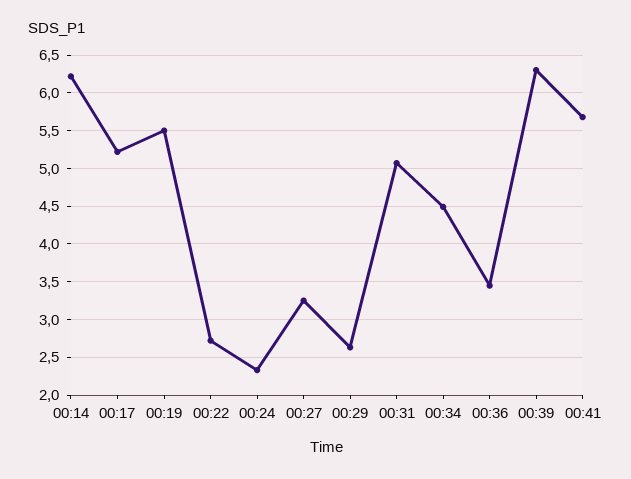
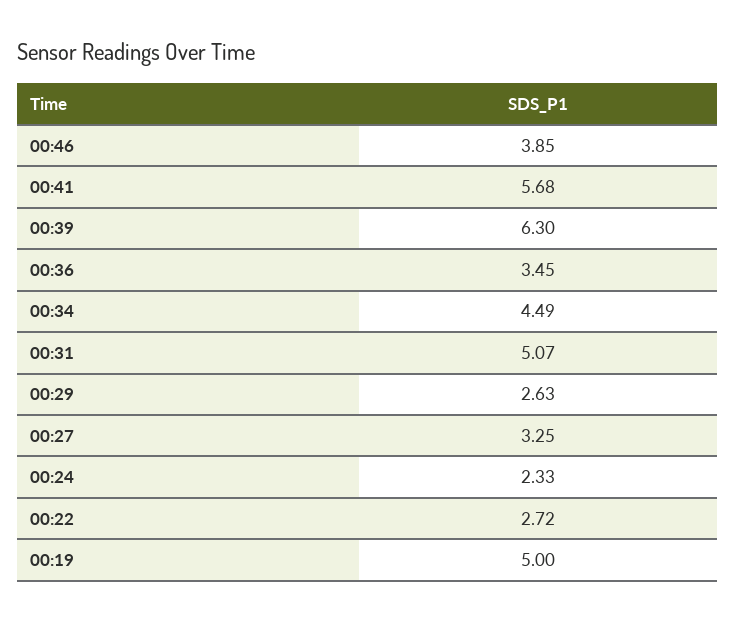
00:14: 6.2 -> none
00:17: 5.2 -> none
00:19: 5.5 -> 5
00:46: none -> 3.85

